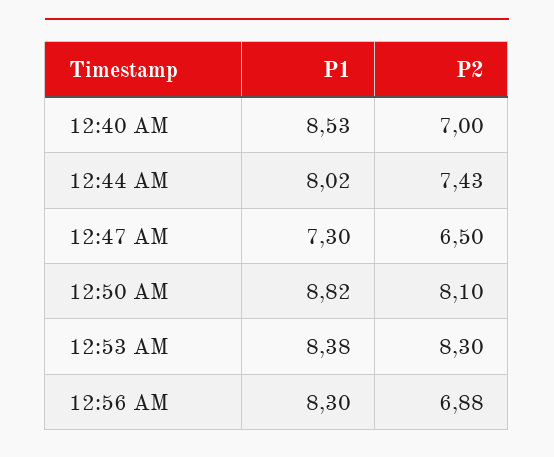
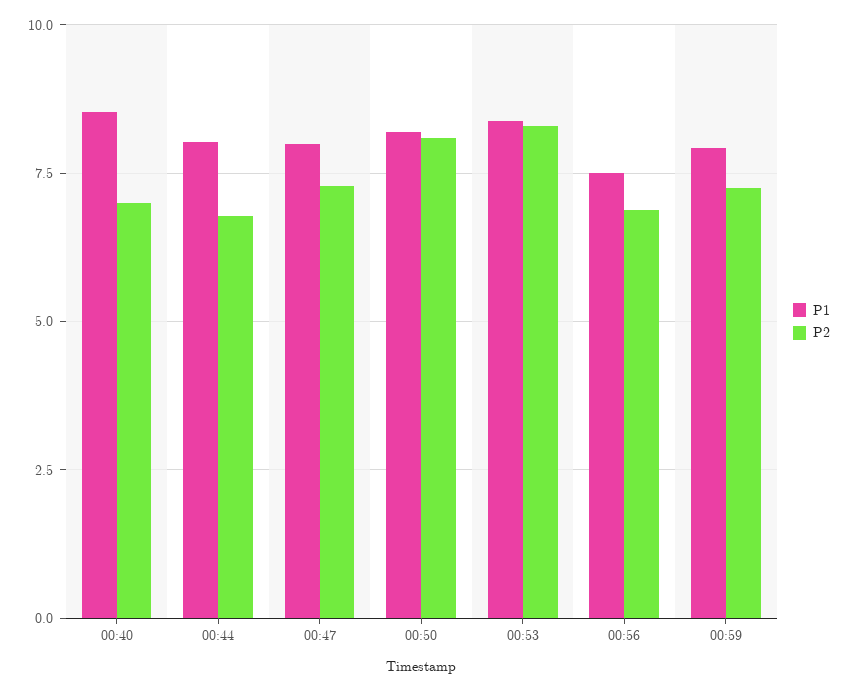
P2, 12:44 AM: 7.43 -> 6.75
P1, 12:47 AM: 7.3 -> 8
P2, 12:47 AM: 6.5 -> 7.25
P1, 12:50 AM: 8.82 -> 8.25
P1, 12:56 AM: 8.3 -> 7.5
P1, 00:59: none -> 8
P2, 00:59: none -> 7.25

